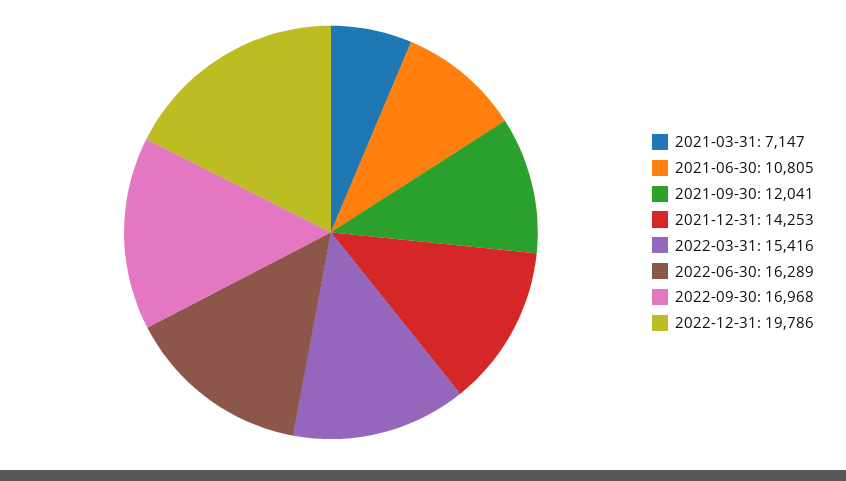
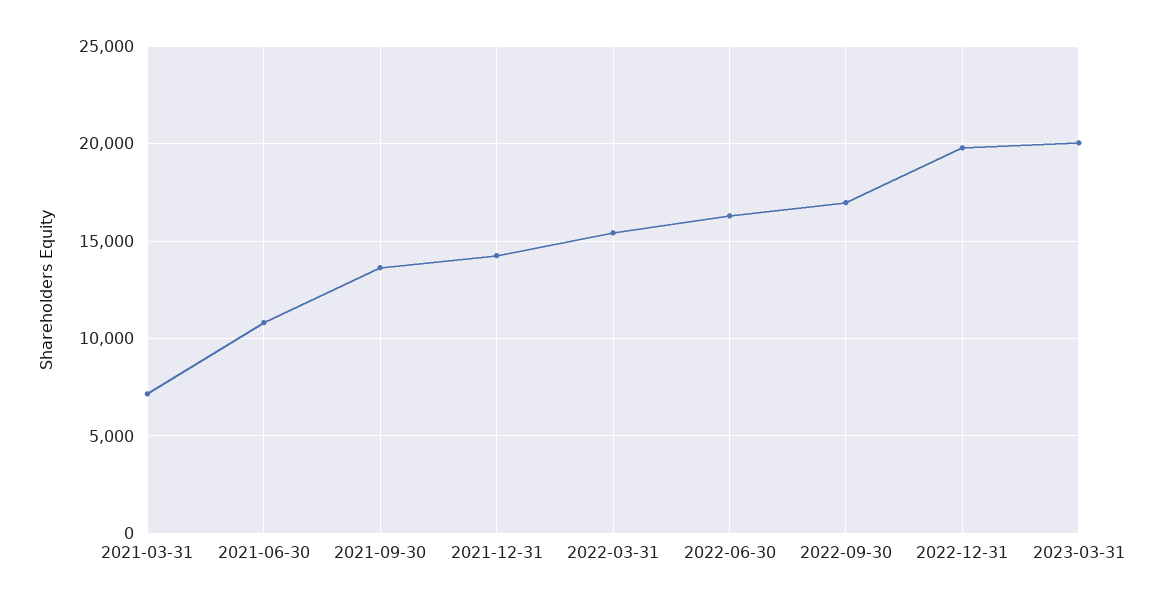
2021-09-30: 12041 -> 13500
2023-03-31: none -> 20000

